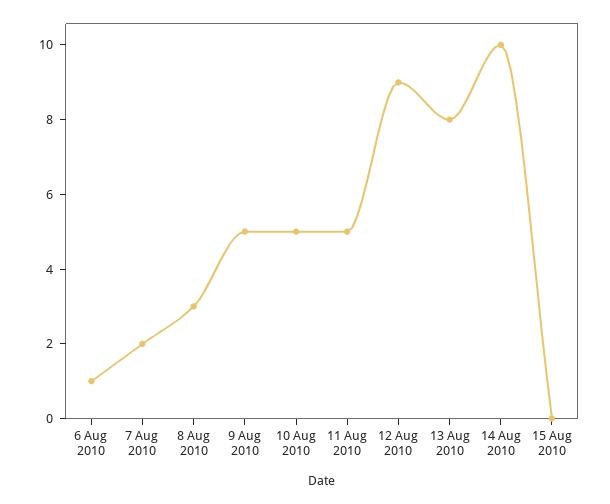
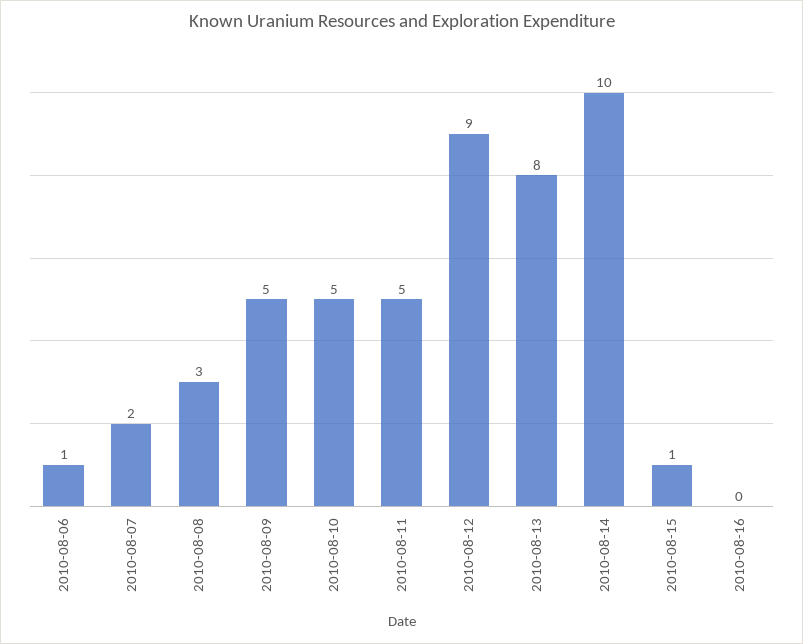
15 Aug 2010: 0 -> 1
2010-08-16: none -> 0

